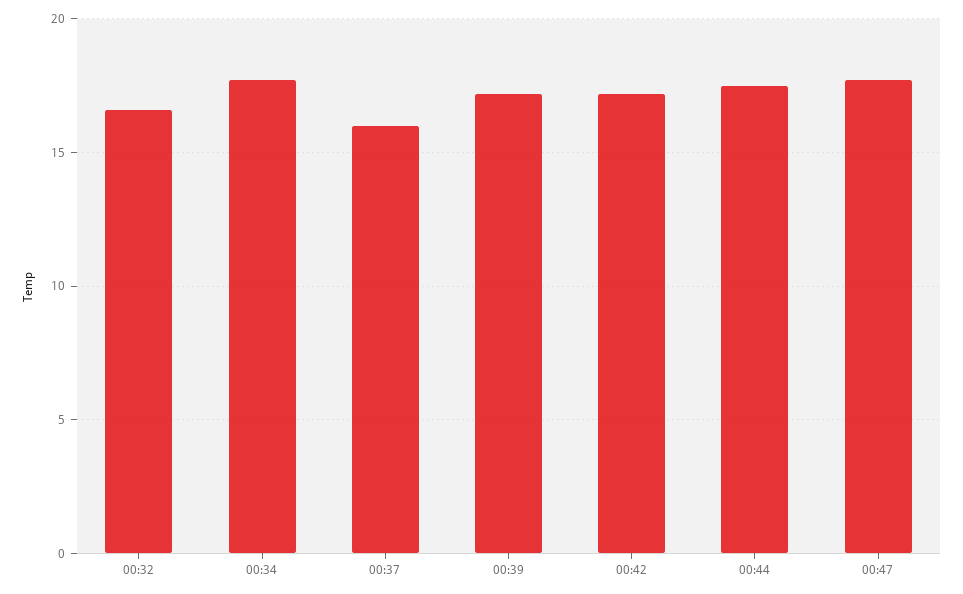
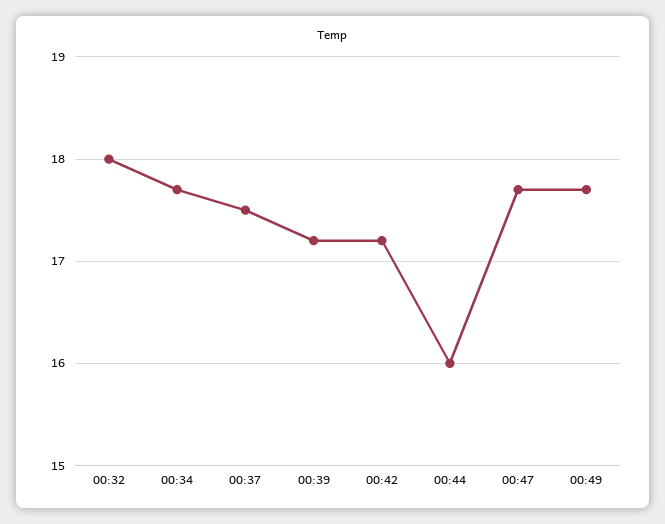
00:32: 16.5 -> 18
00:37: 16 -> 17.5
00:44: 17.5 -> 16
00:49: none -> 17.7

